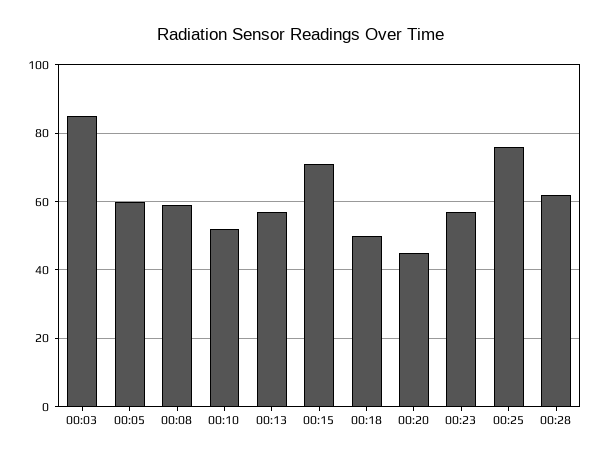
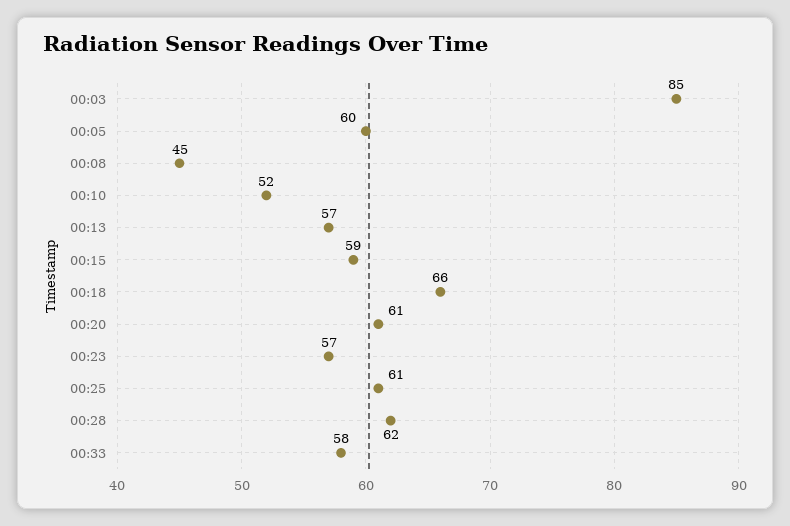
00:08: 60 -> 45
00:15: 70 -> 59
00:18: 50 -> 66
00:20: 45 -> 61
00:25: 75 -> 61
00:33: none -> 58

